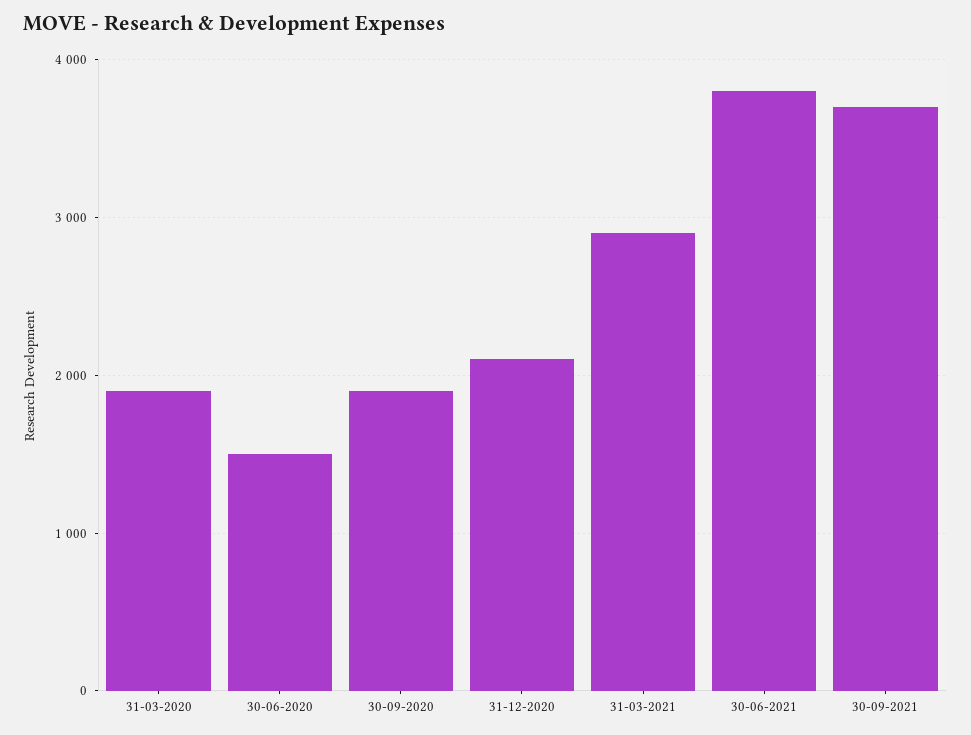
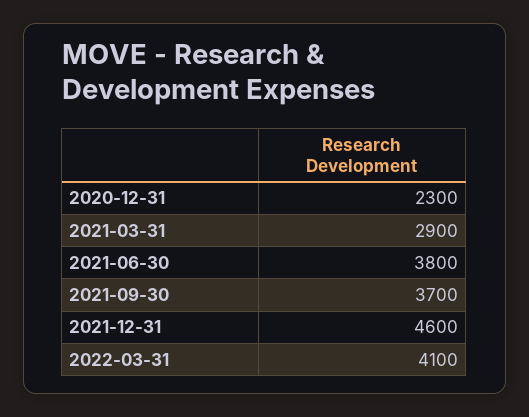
31-03-2020: 1900 -> none
30-06-2020: 1500 -> none
30-09-2020: 1900 -> none
31-12-2020: 2100 -> 2300
2021-12-31: none -> 4600
2022-03-31: none -> 4100

